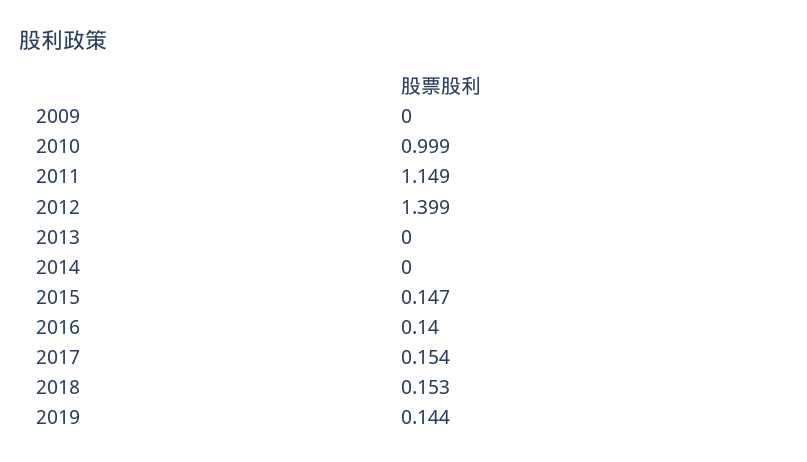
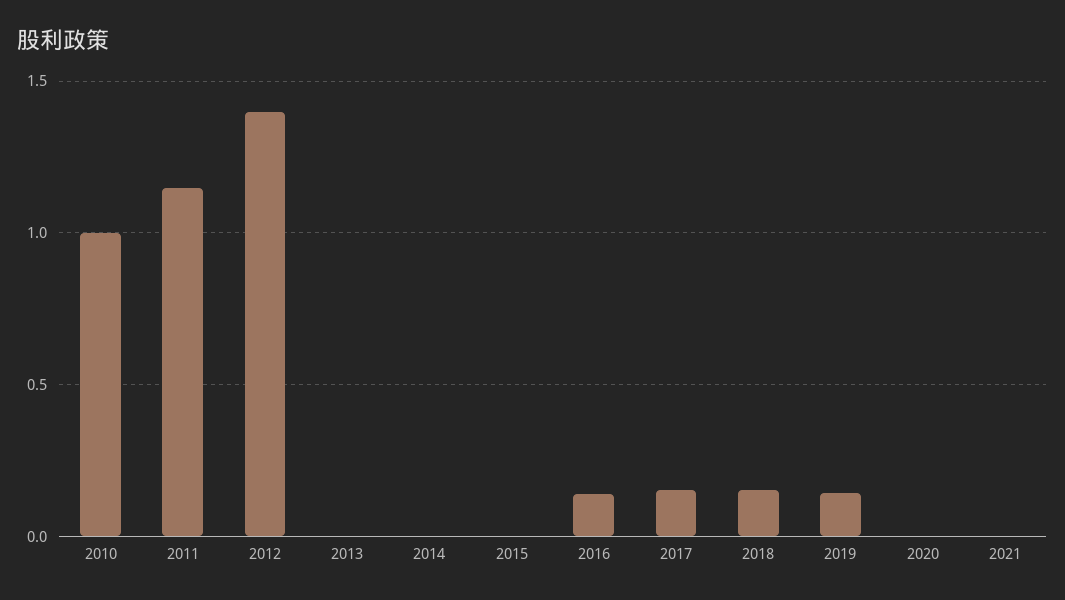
2009: 0 -> none
2015: 0.147 -> 0
2020: none -> 0
2021: none -> 0

